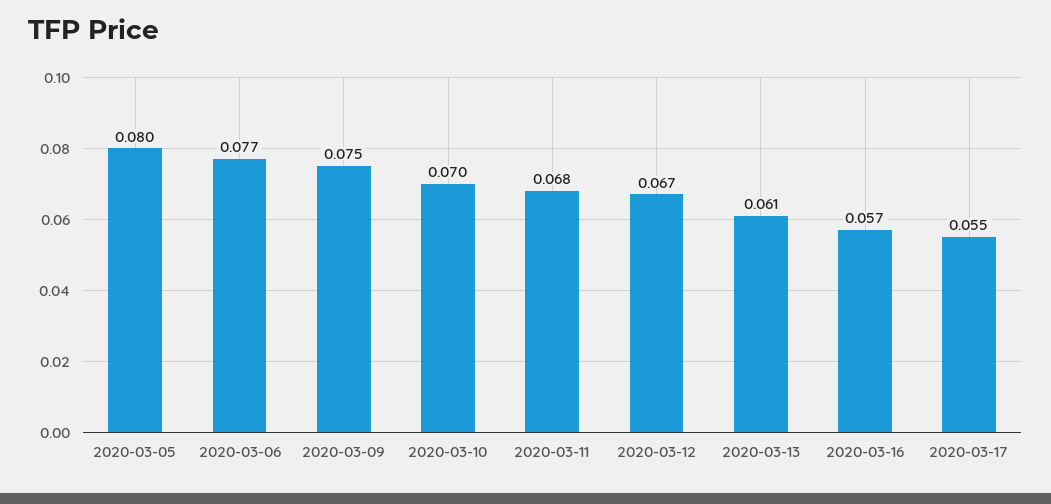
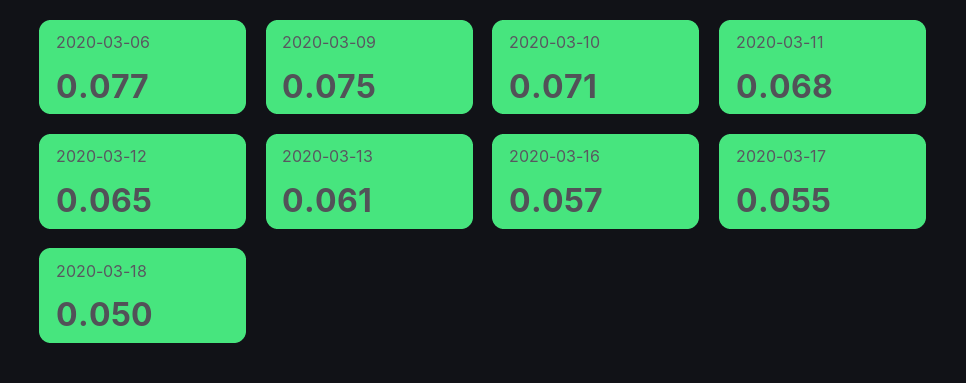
2020-03-05: 0.08 -> none
2020-03-10: 0.07 -> 0.071
2020-03-12: 0.067 -> 0.065
2020-03-18: none -> 0.05

